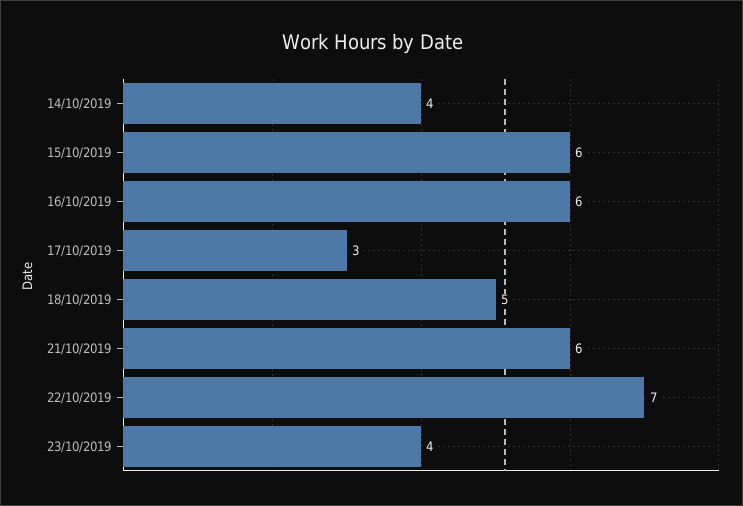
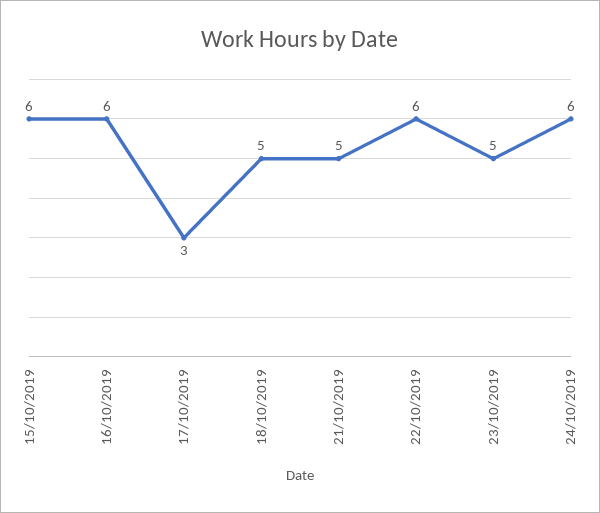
14/10/2019: 4 -> none
21/10/2019: 6 -> 5
22/10/2019: 7 -> 6
23/10/2019: 4 -> 5
24/10/2019: none -> 6

